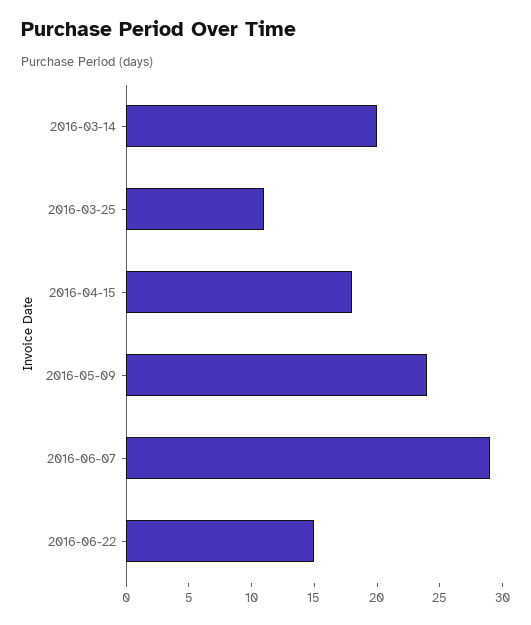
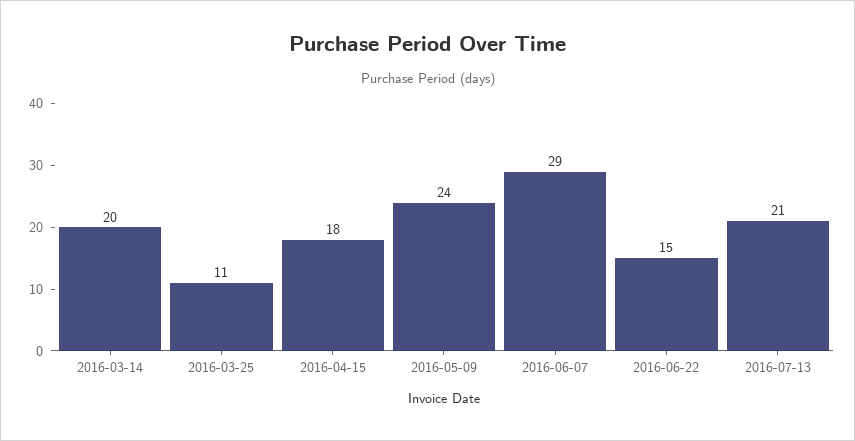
2016-07-13: none -> 21

